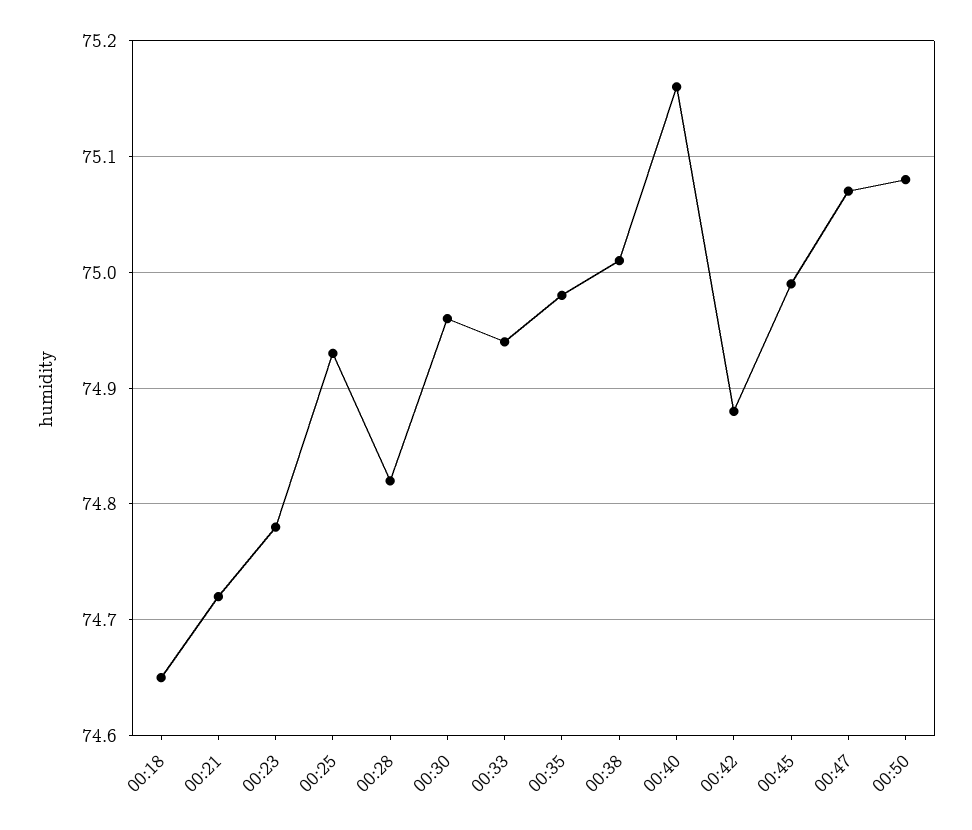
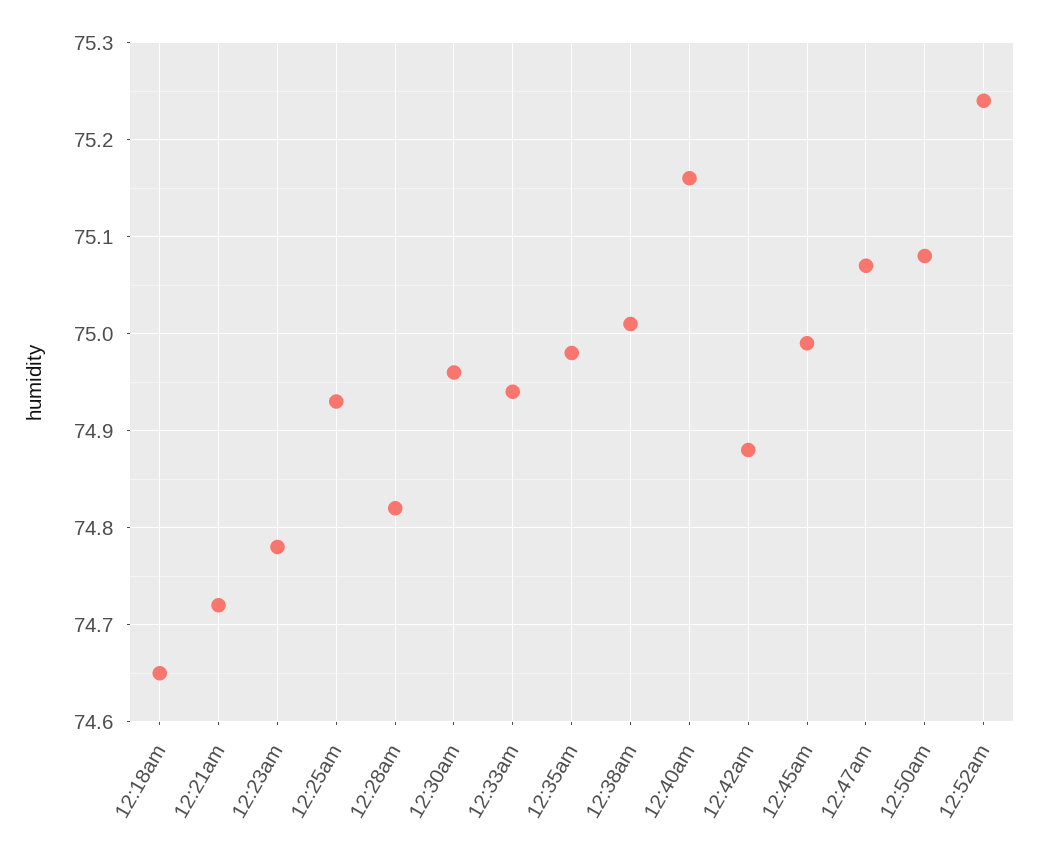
12:52am: none -> 75.24

